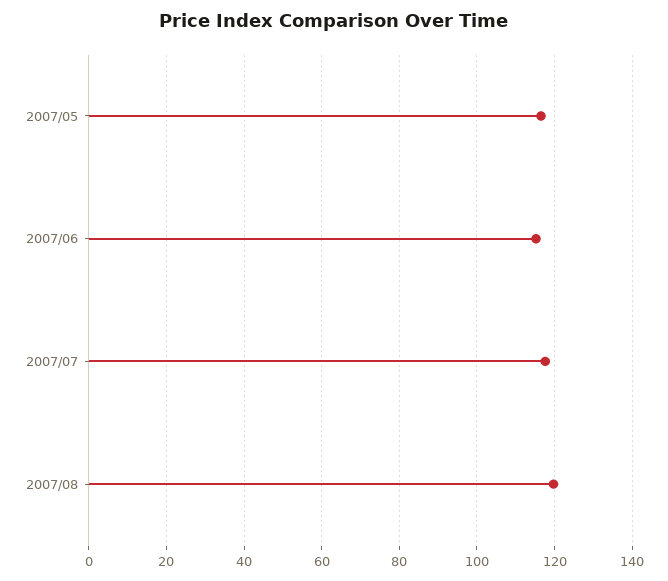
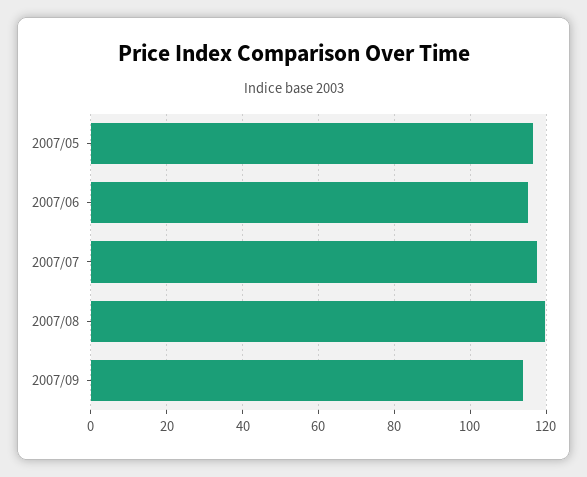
2007/09: none -> 114

